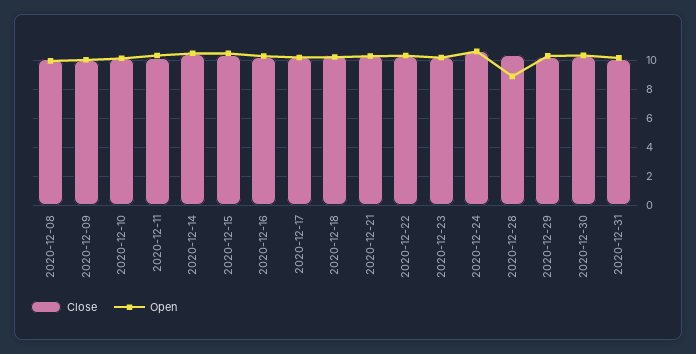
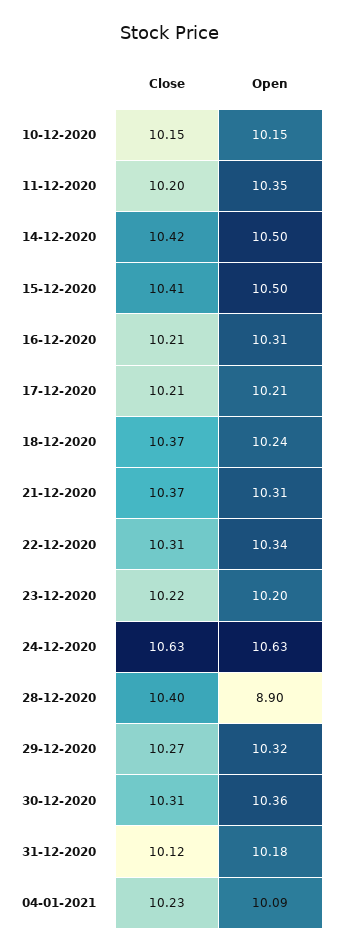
Close, 2020-12-08: 10 -> none
Open, 2020-12-08: 10 -> none
Close, 2020-12-09: 10 -> none
Open, 2020-12-09: 10 -> none
Close, 04-01-2021: none -> 10.23
Open, 04-01-2021: none -> 10.09

